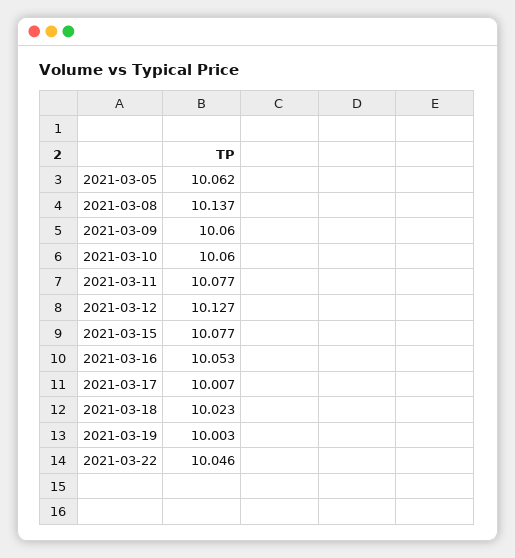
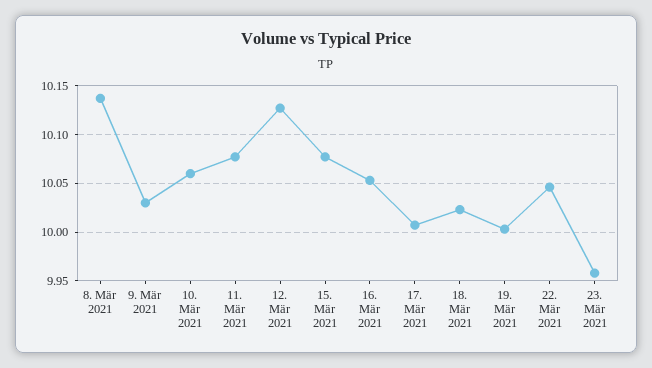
2021-03-05: 10.062 -> none
2021-03-09: 10.06 -> 10.03
23. Mär 2021: none -> 9.96

